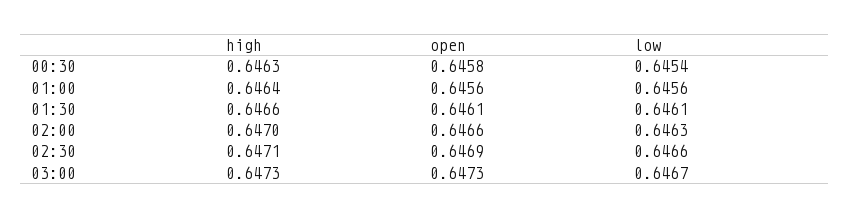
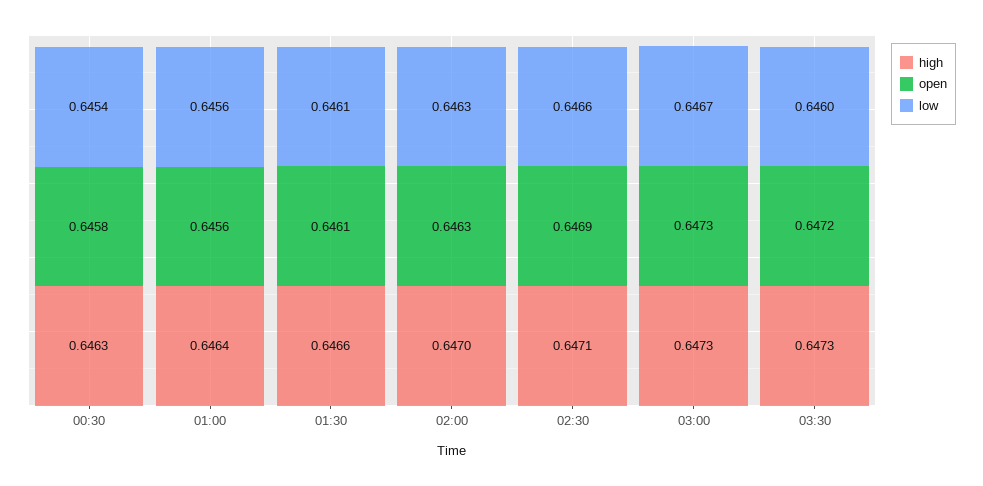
open, 02:00: 0.6466 -> 0.6463
high, 03:30: none -> 0.6473
open, 03:30: none -> 0.6472
low, 03:30: none -> 0.646

